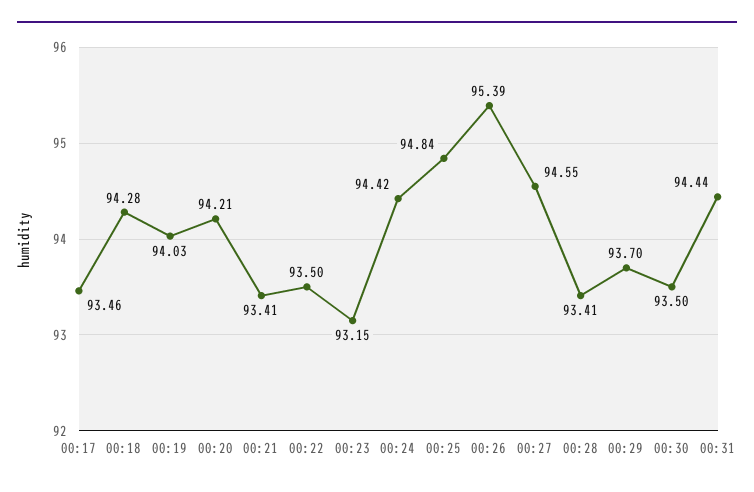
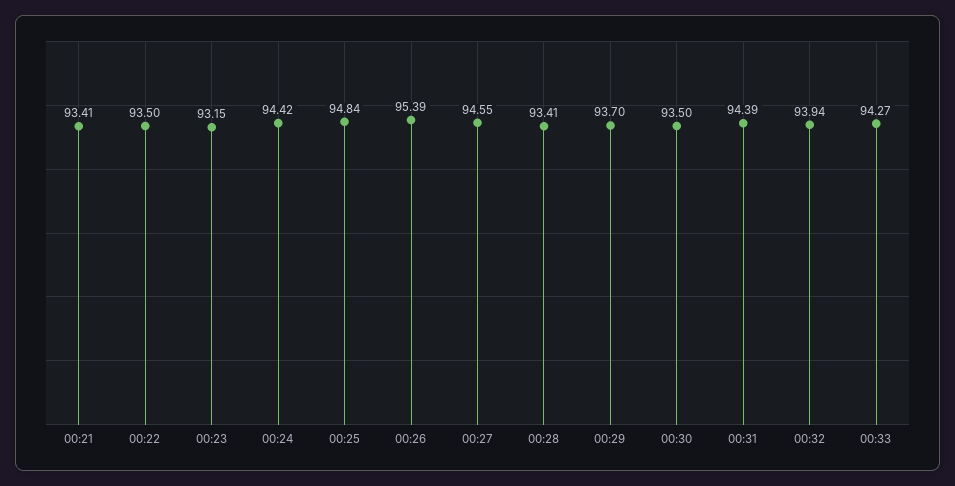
00:17: 93.46 -> none
00:18: 94.28 -> none
00:19: 94.03 -> none
00:20: 94.21 -> none
00:31: 94.44 -> 94.39
00:32: none -> 93.94
00:33: none -> 94.27

